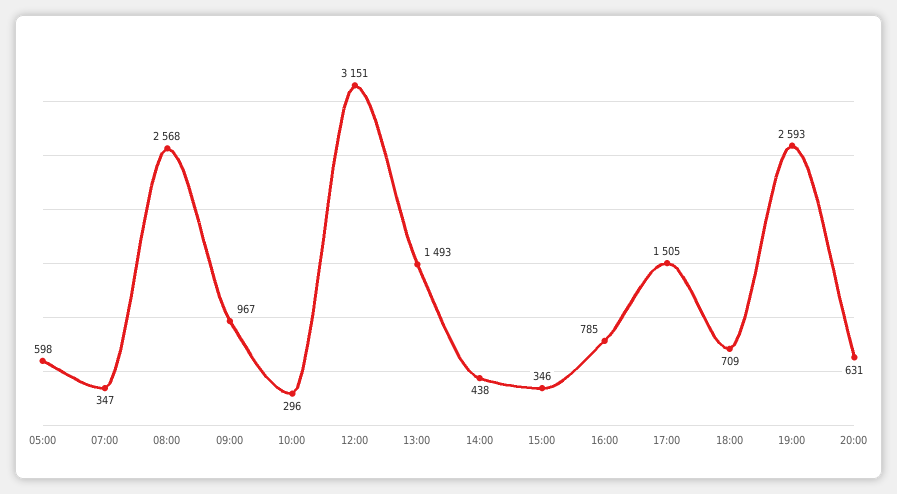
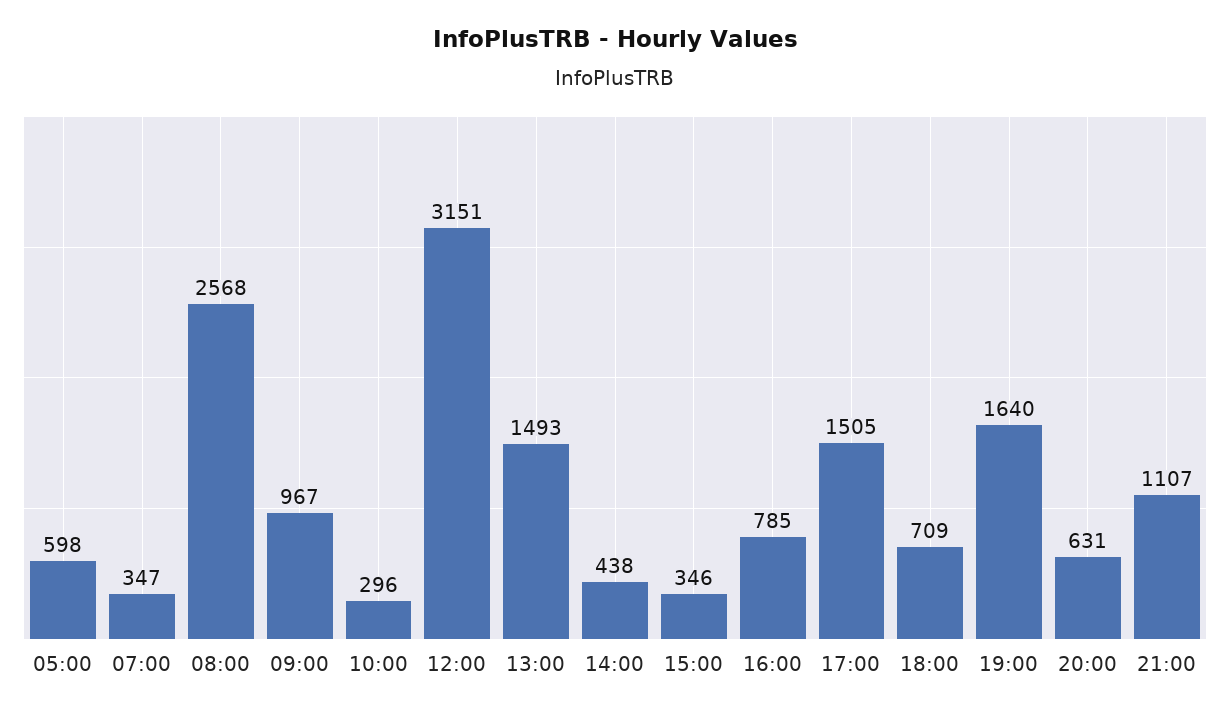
19:00: 2593 -> 1640
21:00: none -> 1107

